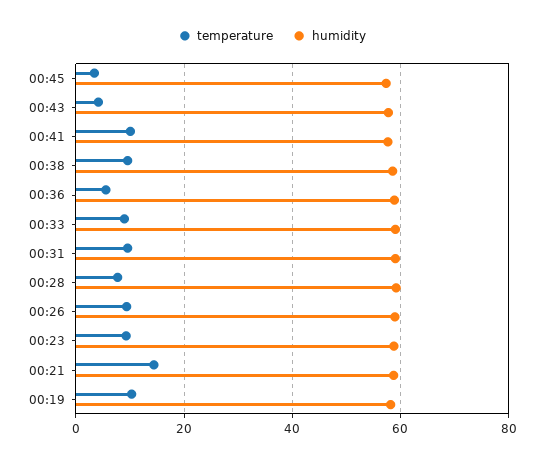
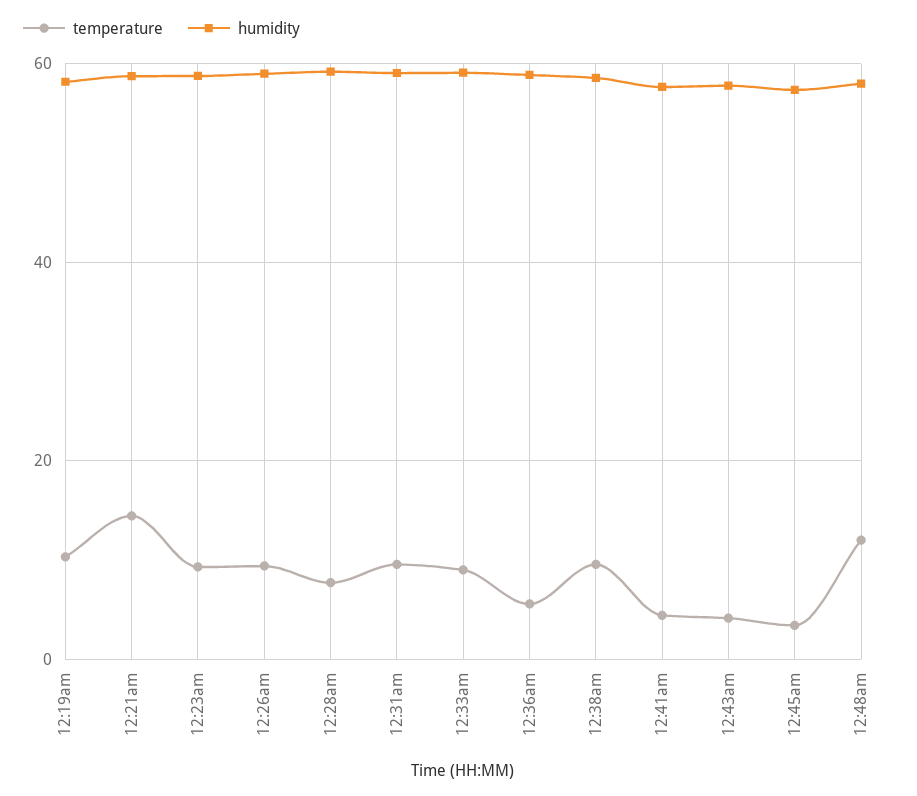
temperature, 00:41: 10 -> 4
temperature, 12:48am: none -> 12
humidity, 12:48am: none -> 58

